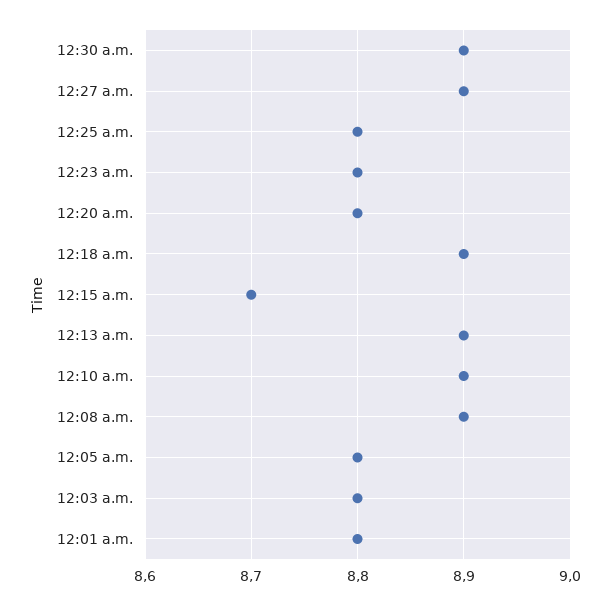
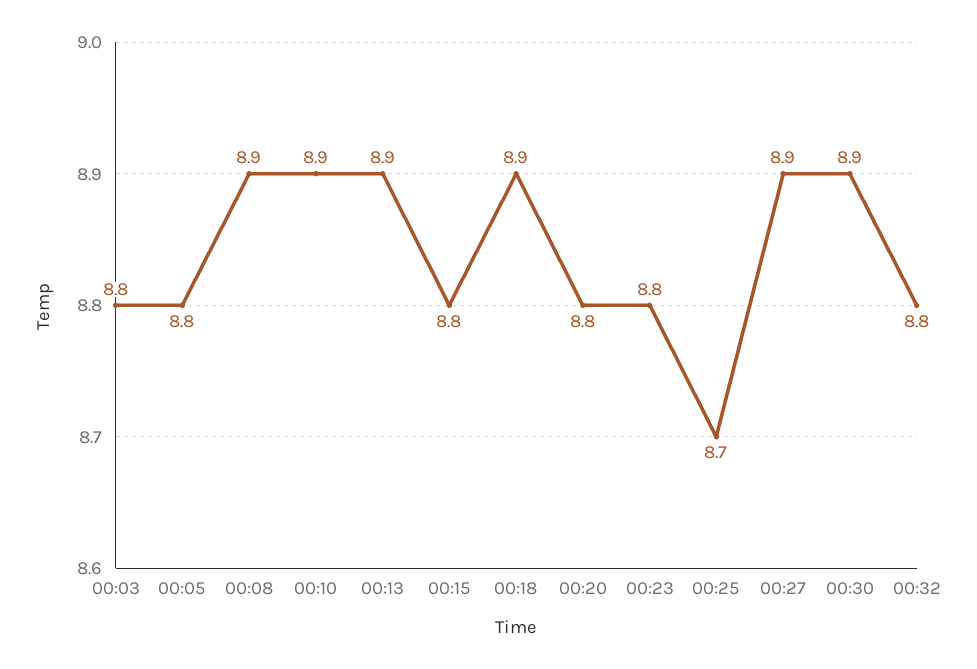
12:25 a.m.: 8.8 -> 8.7
12:15 a.m.: 8.7 -> 8.8
12:01 a.m.: 8.8 -> none
00:32: none -> 8.8

